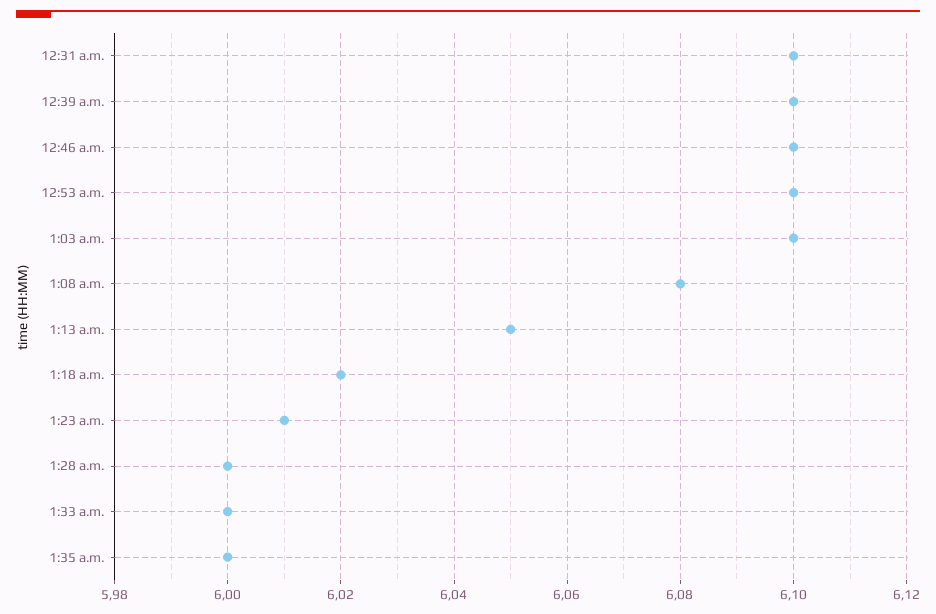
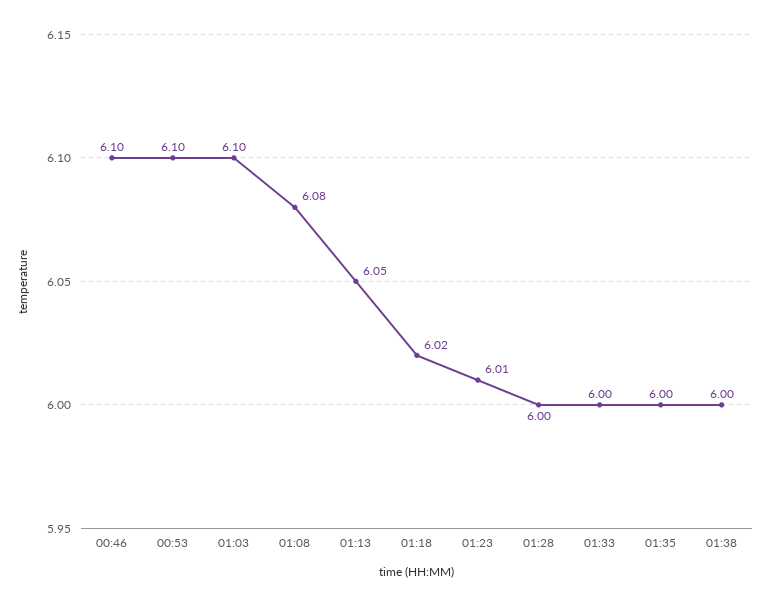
12:31 a.m.: 6.1 -> none
12:39 a.m.: 6.1 -> none
01:38: none -> 6

